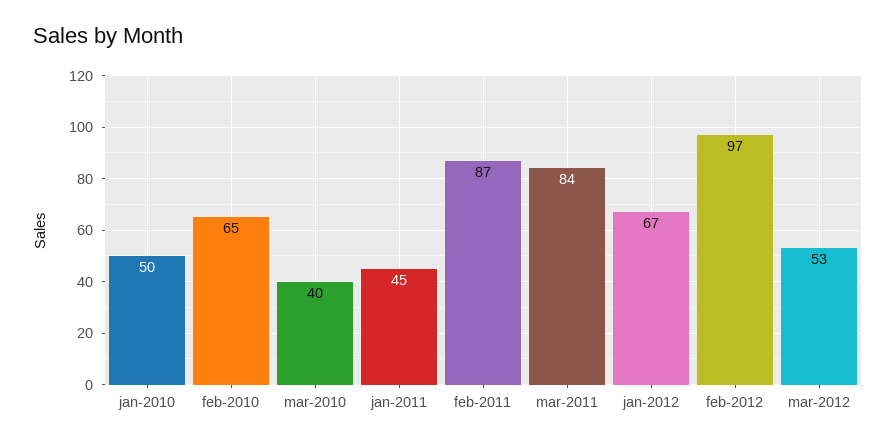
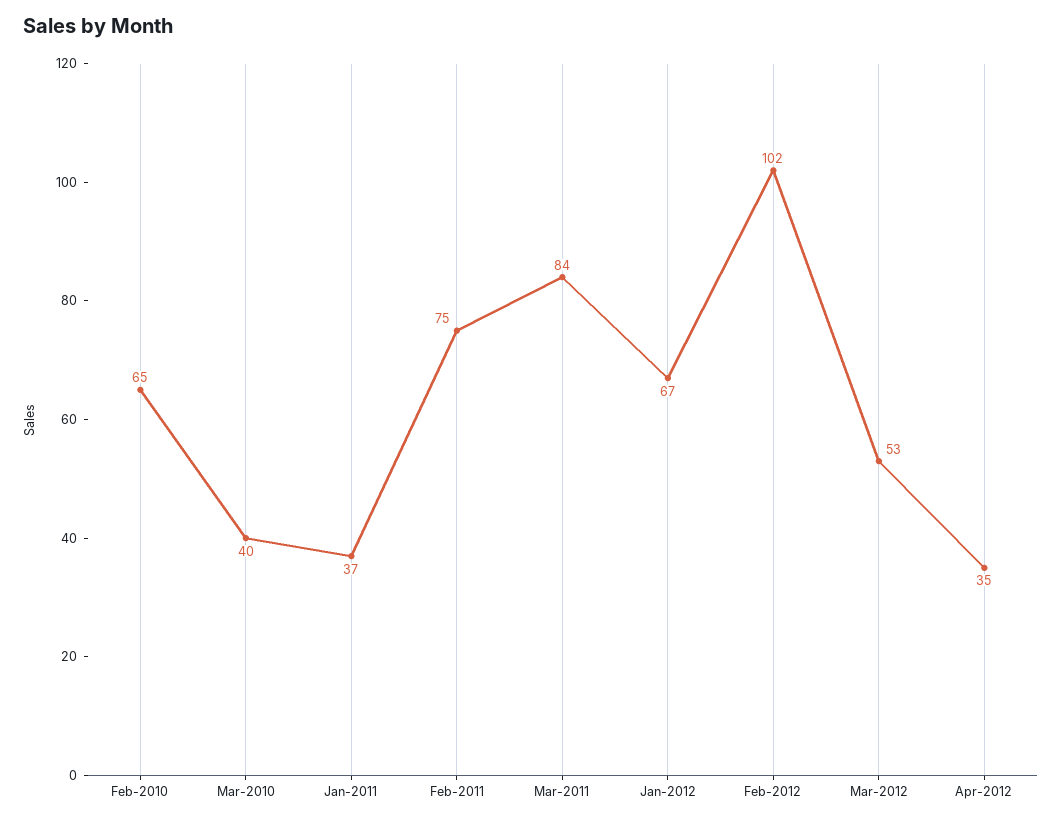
jan-2010: 50 -> none
jan-2011: 45 -> 37
feb-2011: 87 -> 75
feb-2012: 97 -> 102
Apr-2012: none -> 35

